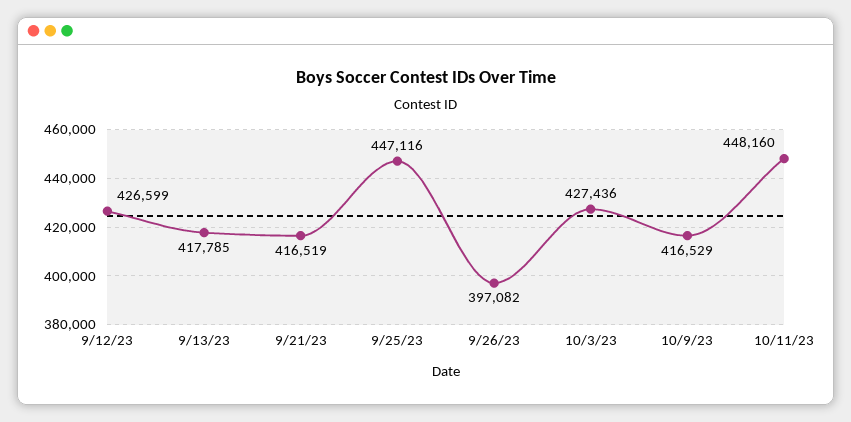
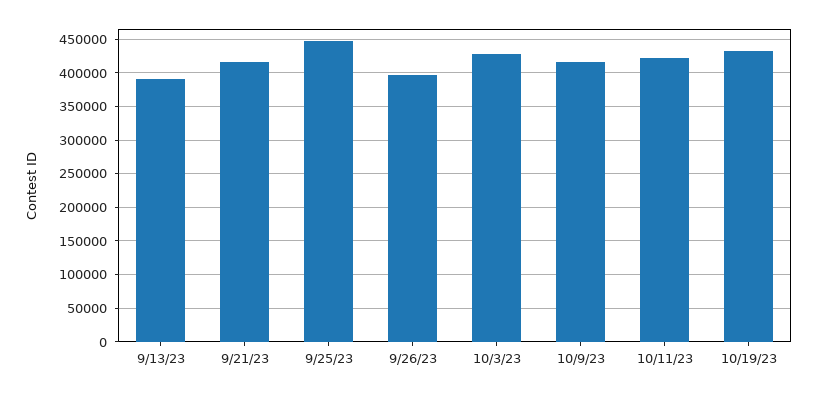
9/12/23: 426599 -> none
9/13/23: 417785 -> 390000
10/11/23: 448160 -> 420000
10/19/23: none -> 430000

